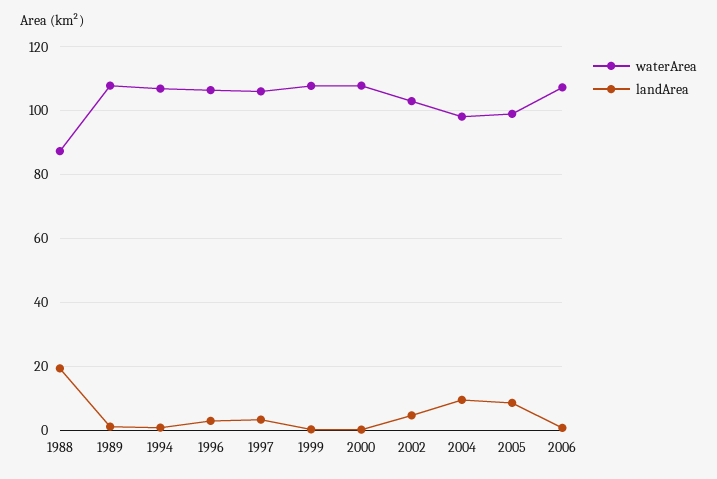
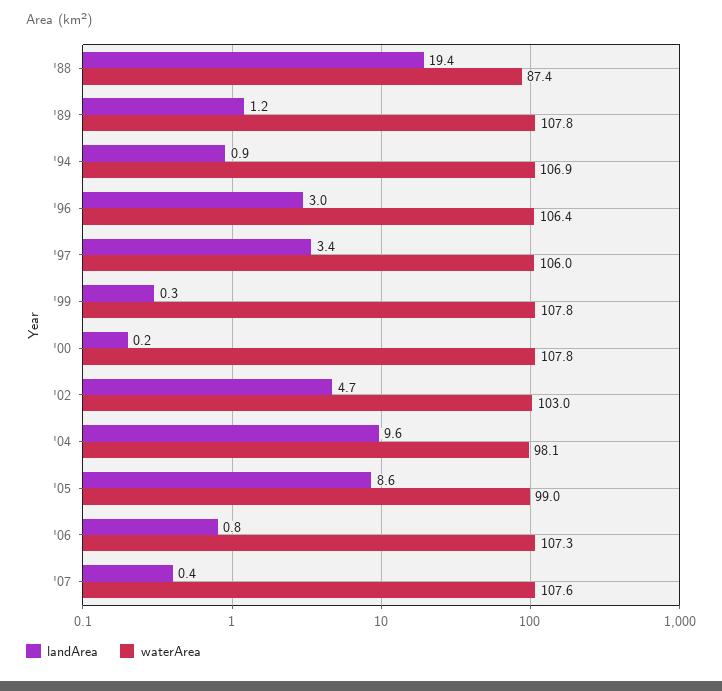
landArea, '07: none -> 0.4
waterArea, '07: none -> 107.6

